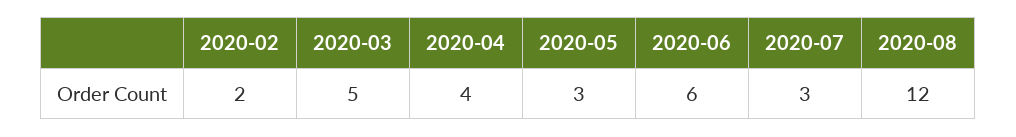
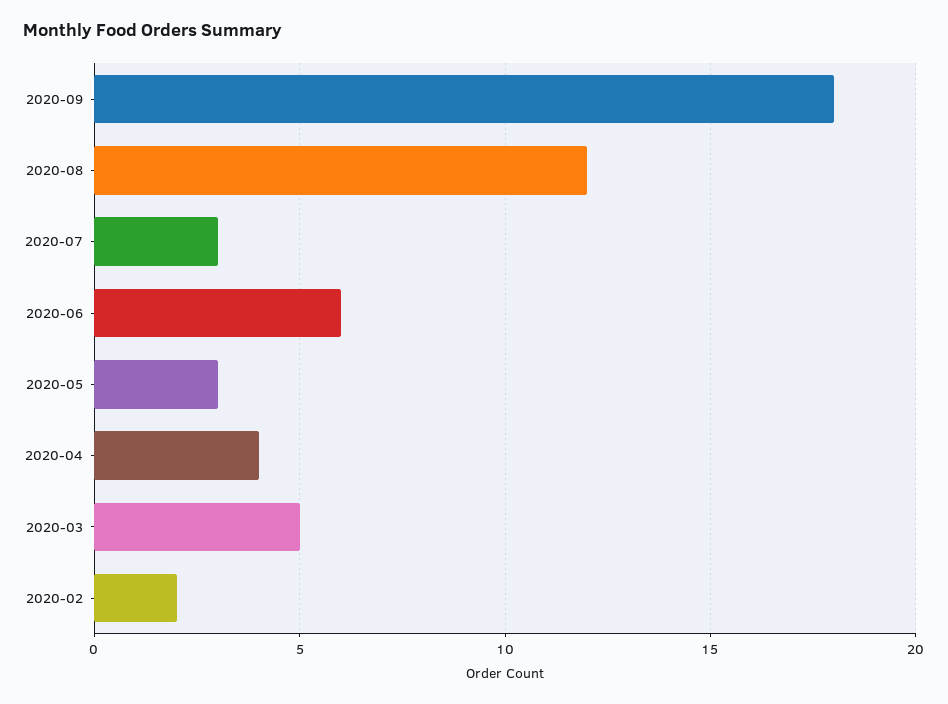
2020-09: none -> 18

